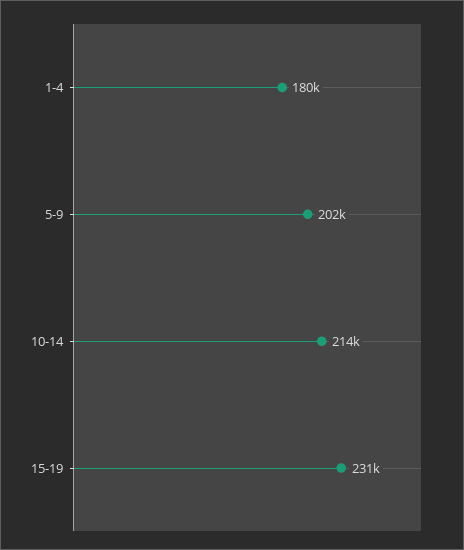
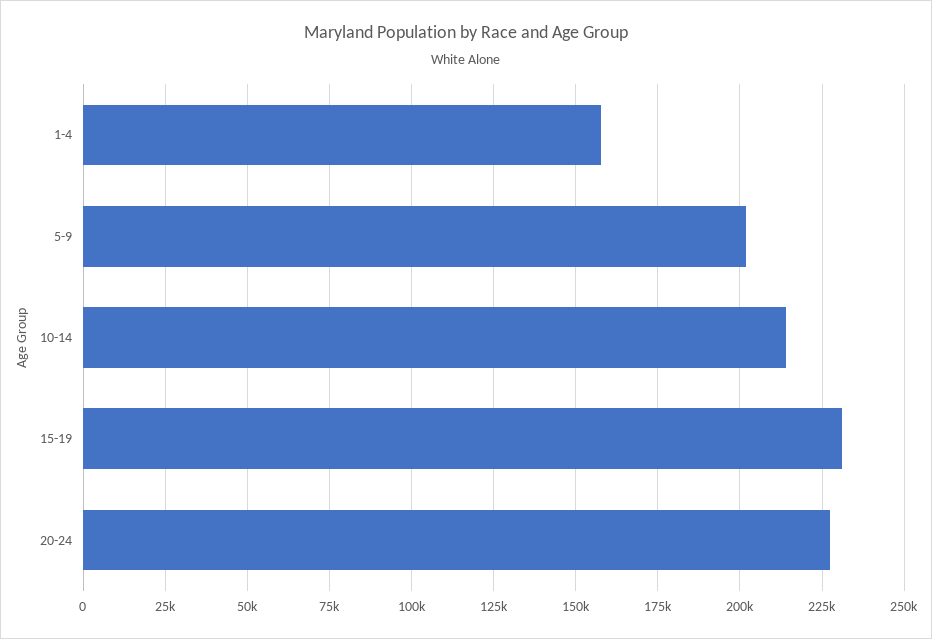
1-4: 180000 -> 157500
20-24: none -> 227500

